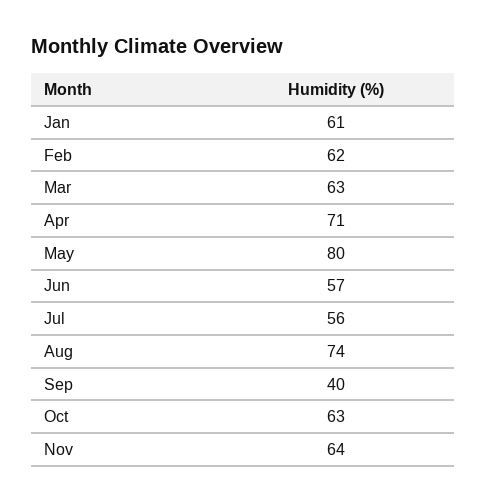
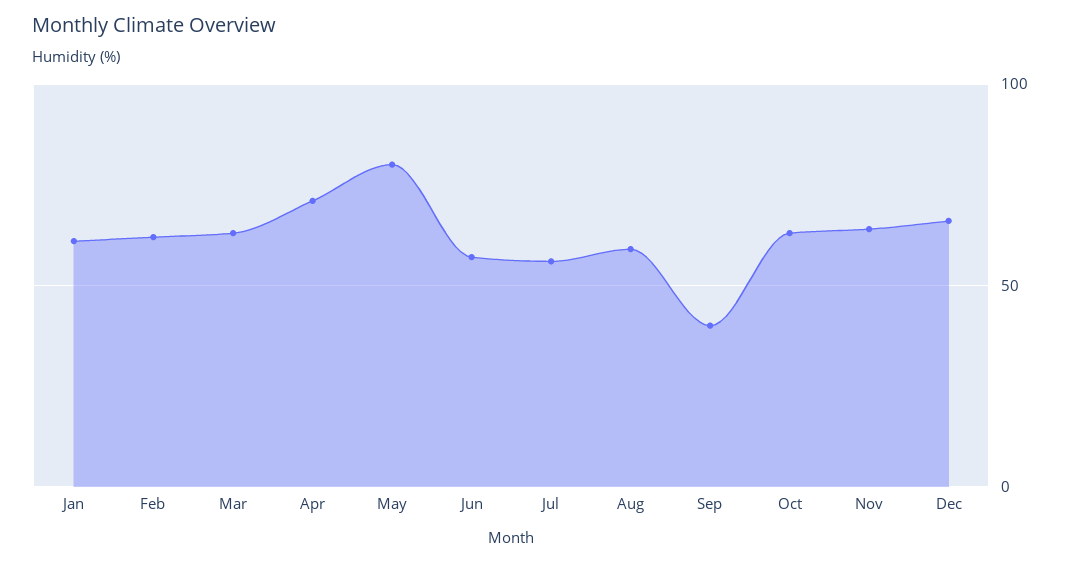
Aug: 74 -> 60
Dec: none -> 65

